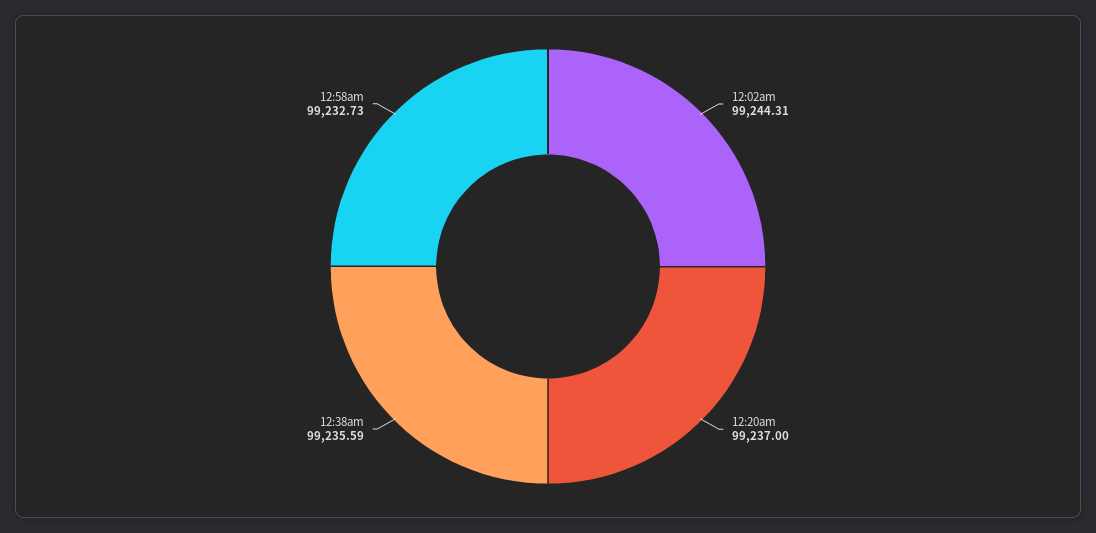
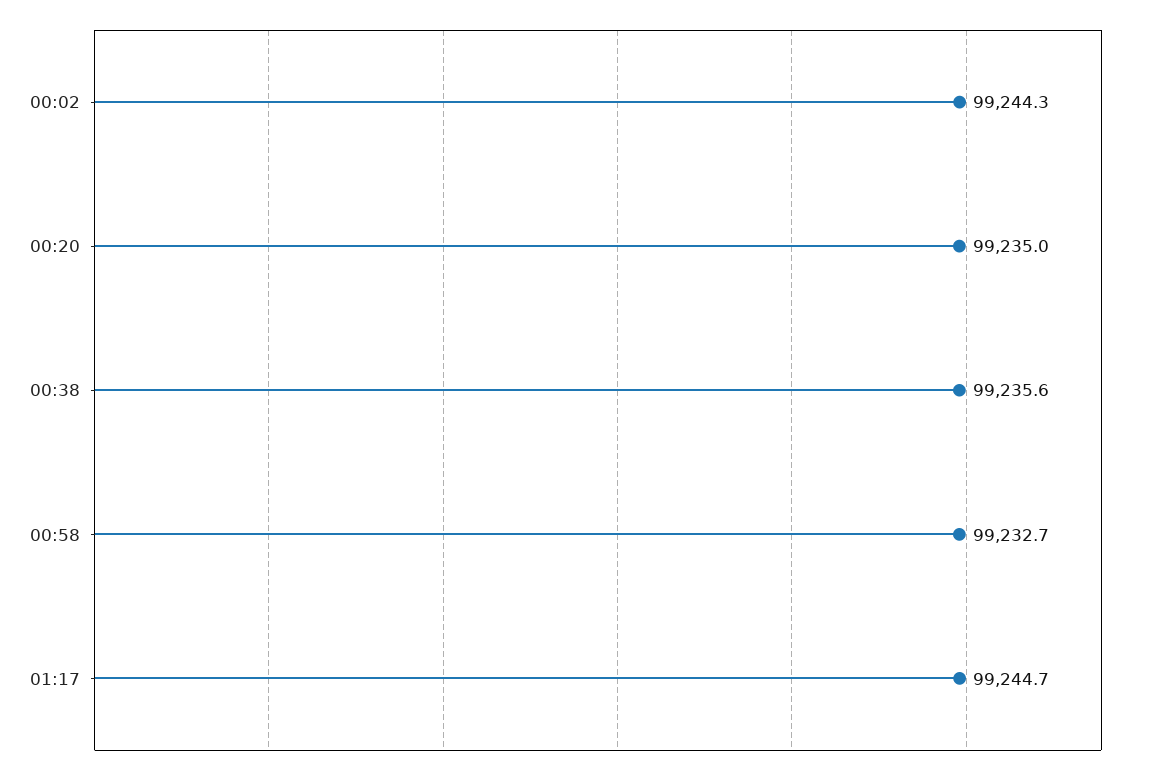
12:20am: 99237 -> 99235
01:17: none -> 99244.7

